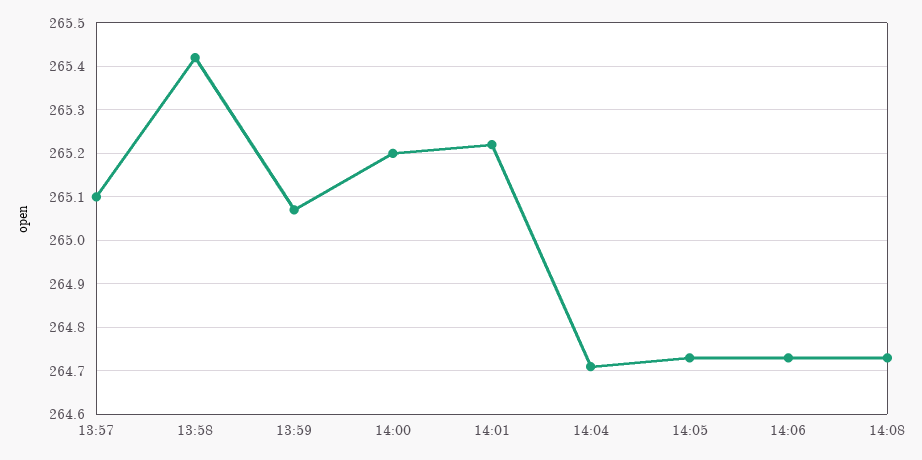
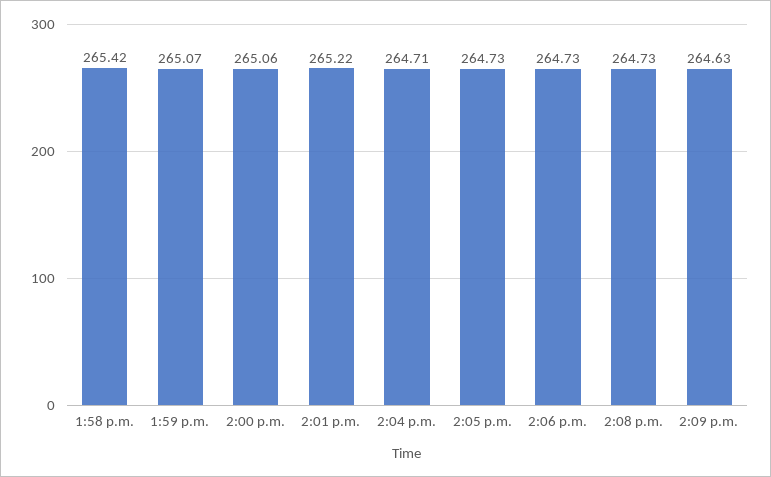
13:57: 265.1 -> none
14:00: 265.2 -> 265.06
2:09 p.m.: none -> 264.63

